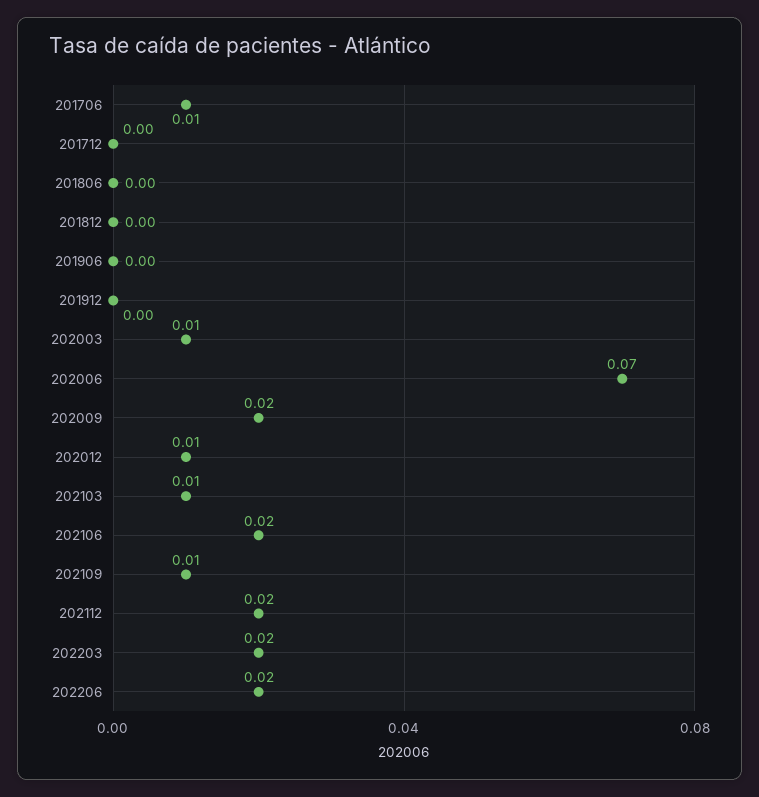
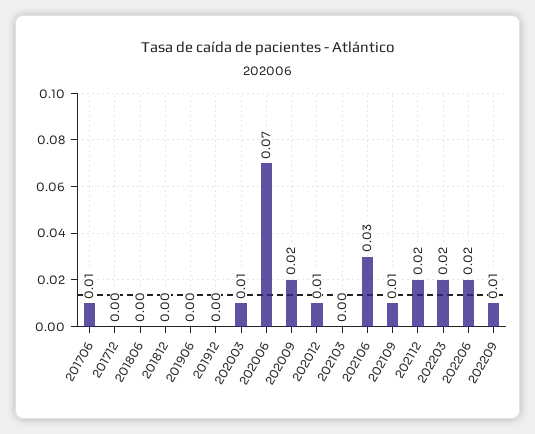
202103: 0.01 -> 0
202106: 0.02 -> 0.03
202209: none -> 0.01

